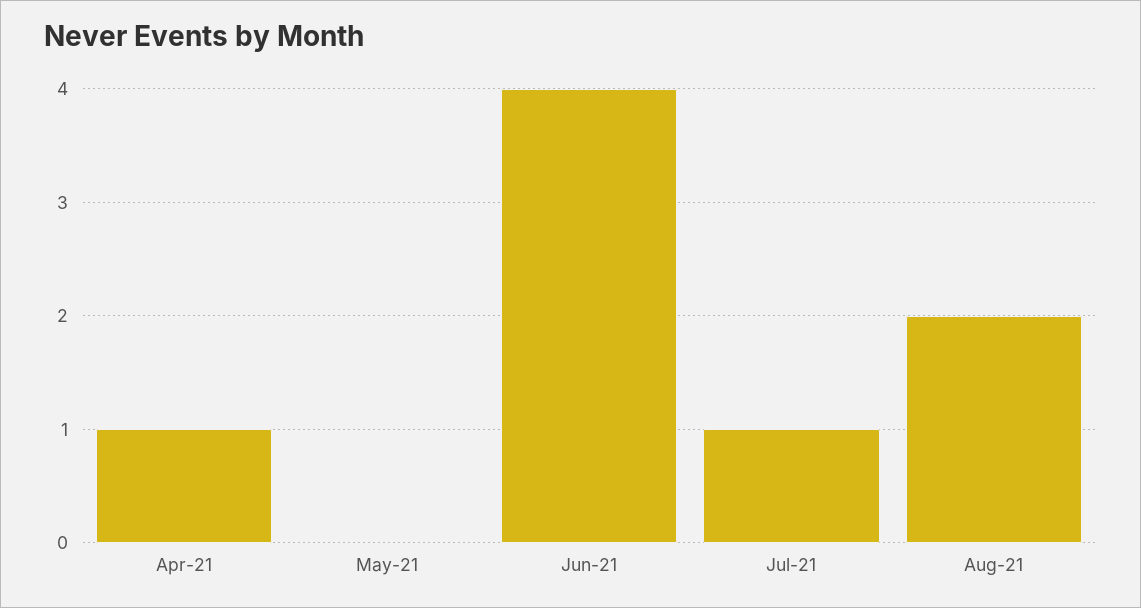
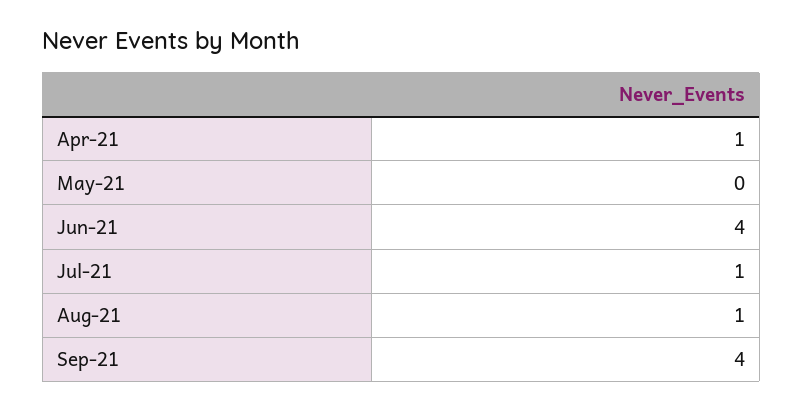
Aug-21: 2 -> 1
Sep-21: none -> 4

